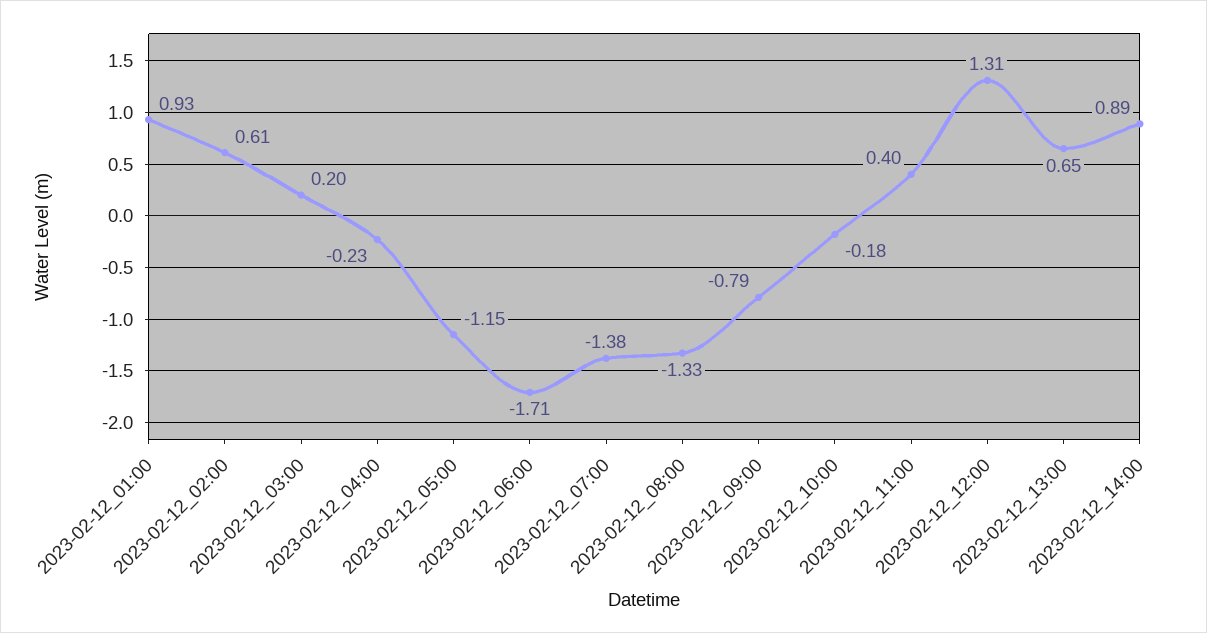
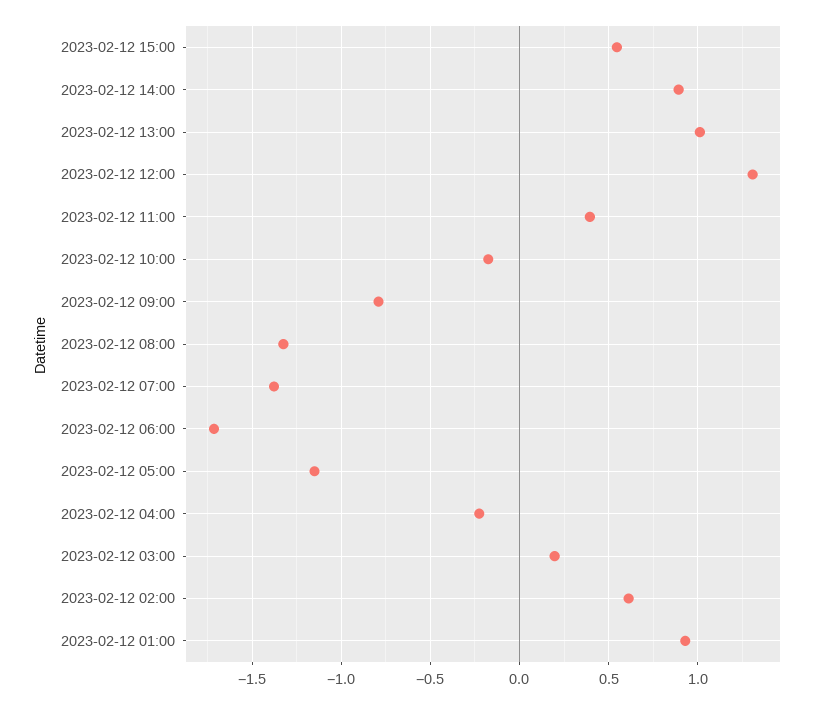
2023-02-12_13:00: 0.65 -> 1
2023-02-12 15:00: none -> 0.55

